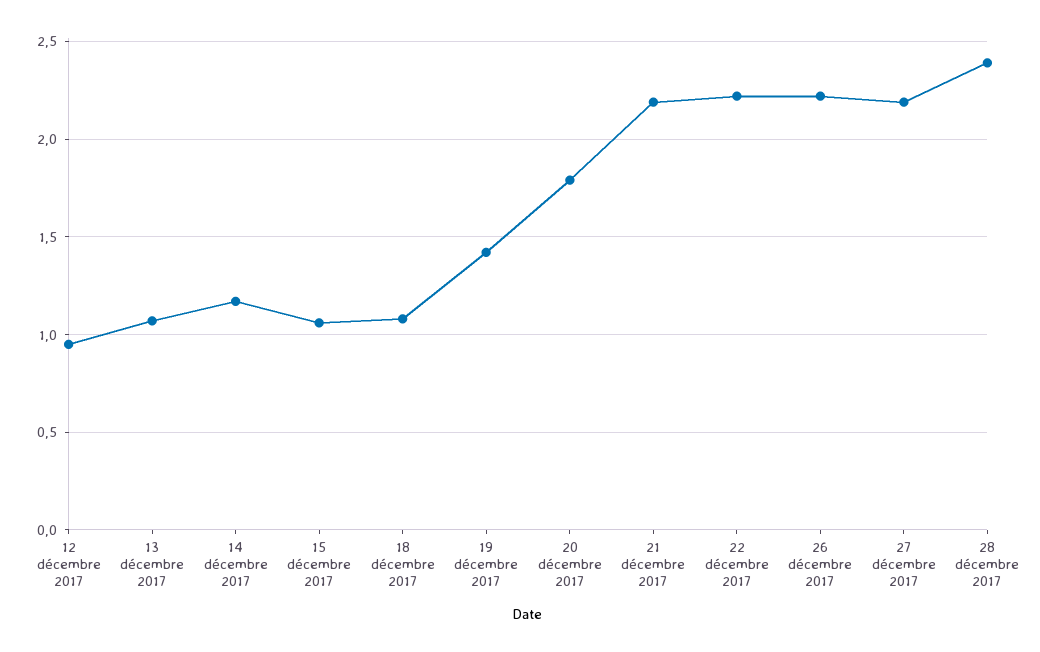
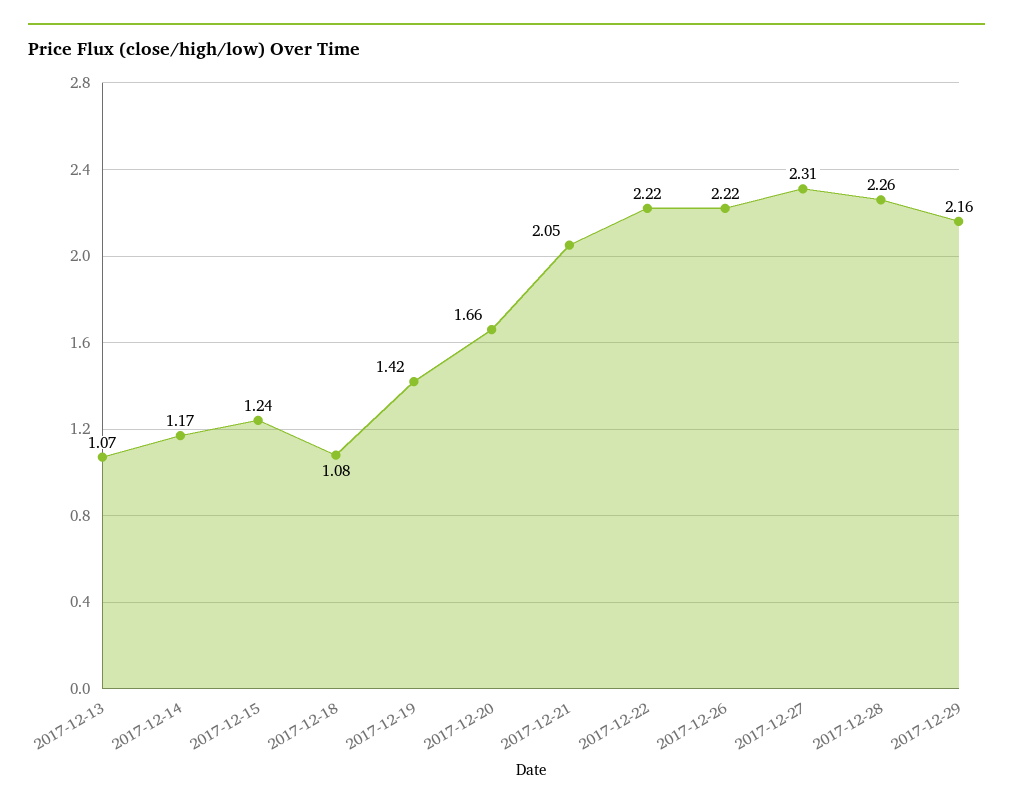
12 décembre 2017: 0.95 -> none
15 décembre 2017: 1.05 -> 1.24
20 décembre 2017: 1.8 -> 1.66
21 décembre 2017: 2.2 -> 2.05
27 décembre 2017: 2.2 -> 2.31
28 décembre 2017: 2.4 -> 2.26
2017-12-29: none -> 2.16

